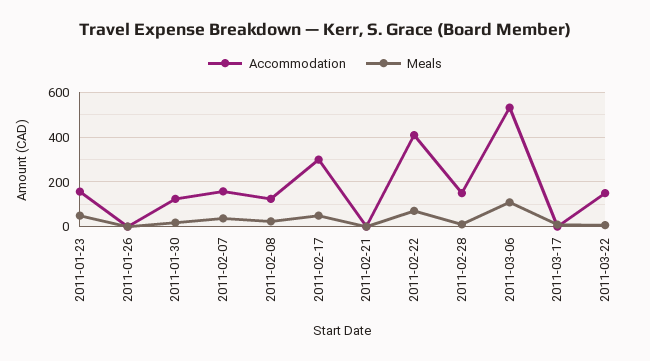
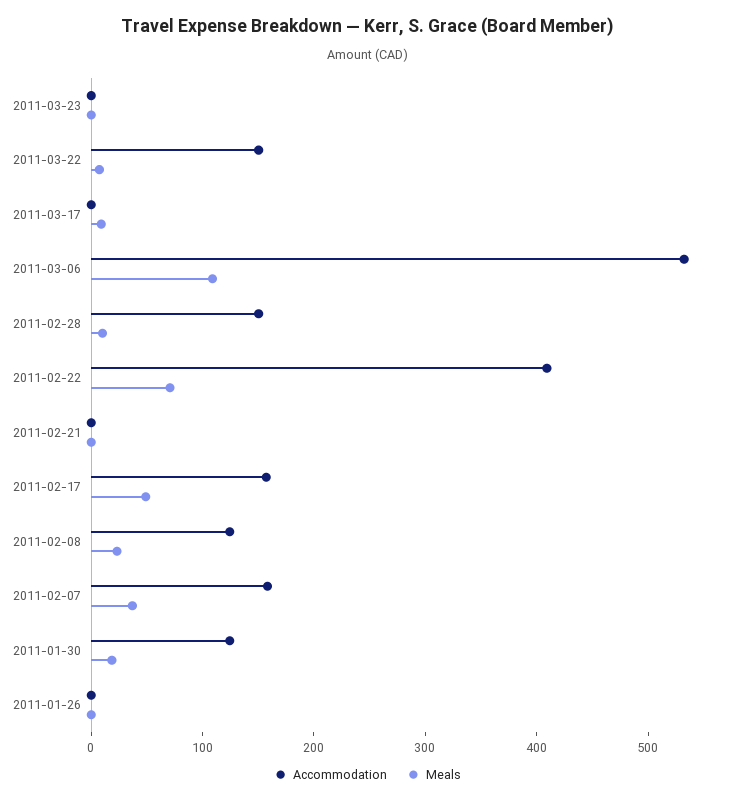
Accommodation, 2011-01-23: 150 -> none
Meals, 2011-01-23: 50 -> none
Accommodation, 2011-02-17: 300 -> 160
Accommodation, 2011-03-23: none -> 0
Meals, 2011-03-23: none -> 0

